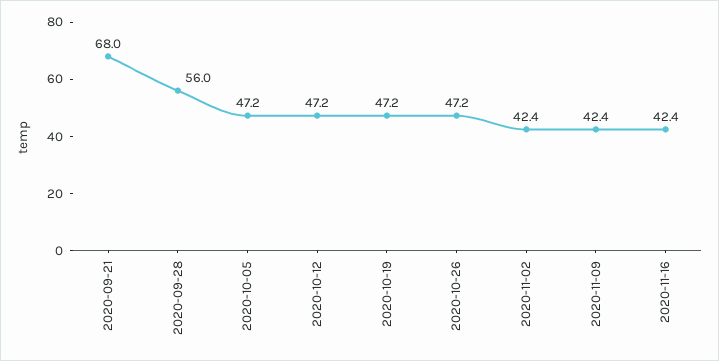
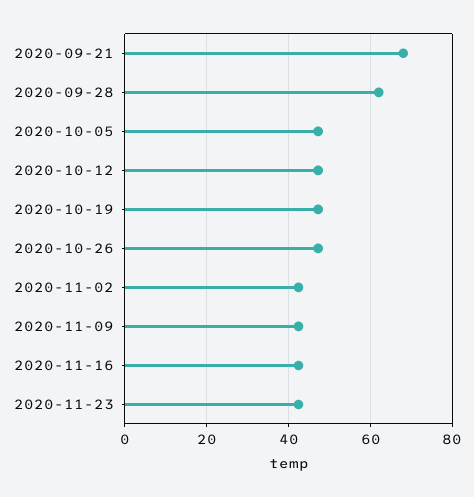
2020-09-28: 56 -> 62
2020-11-23: none -> 42

